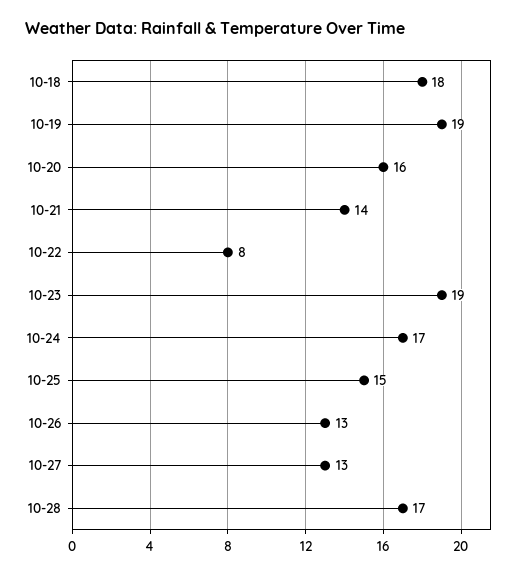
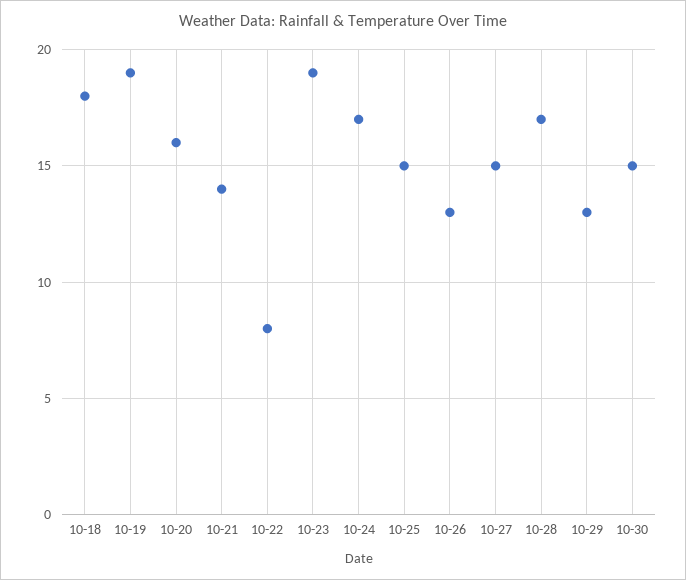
10-27: 13 -> 15
10-29: none -> 13
10-30: none -> 15

